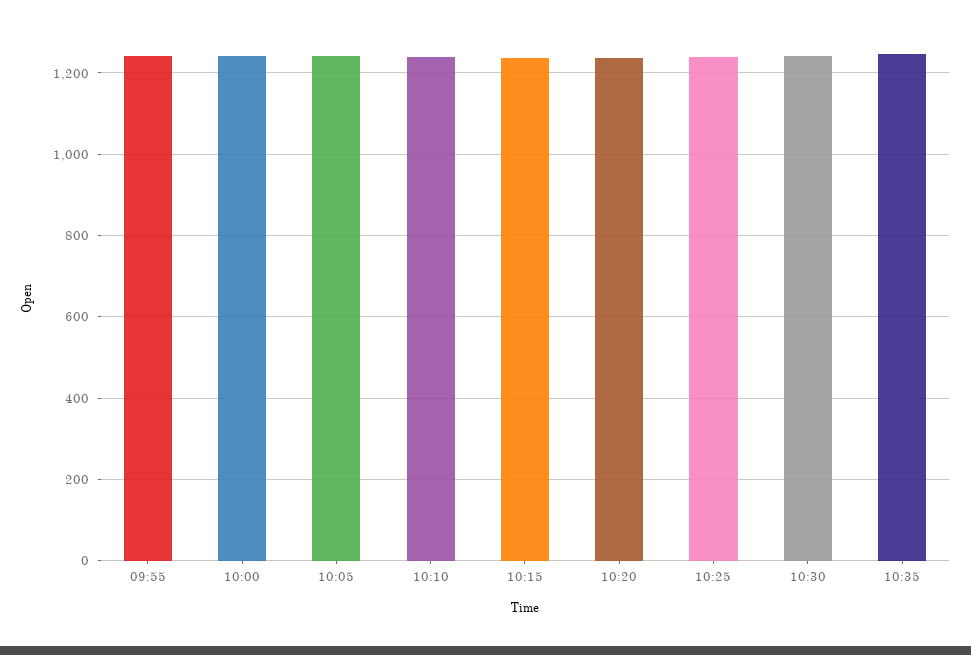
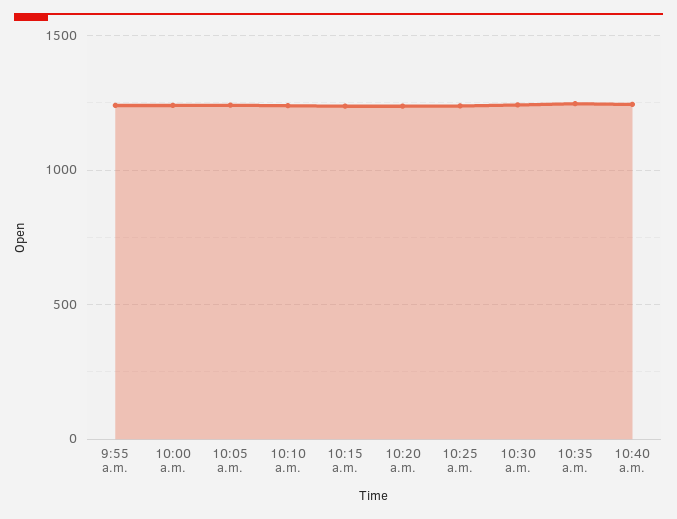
10:40 a.m.: none -> 1250

